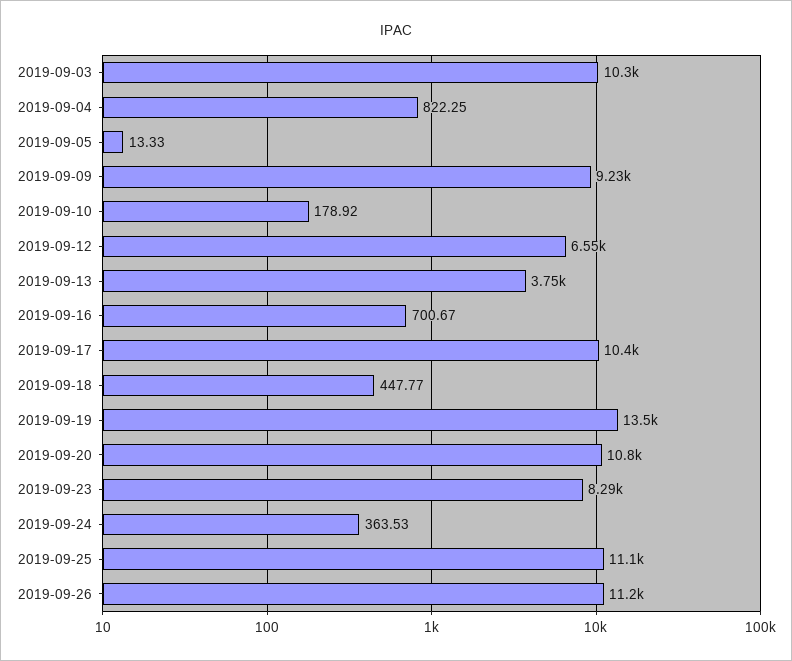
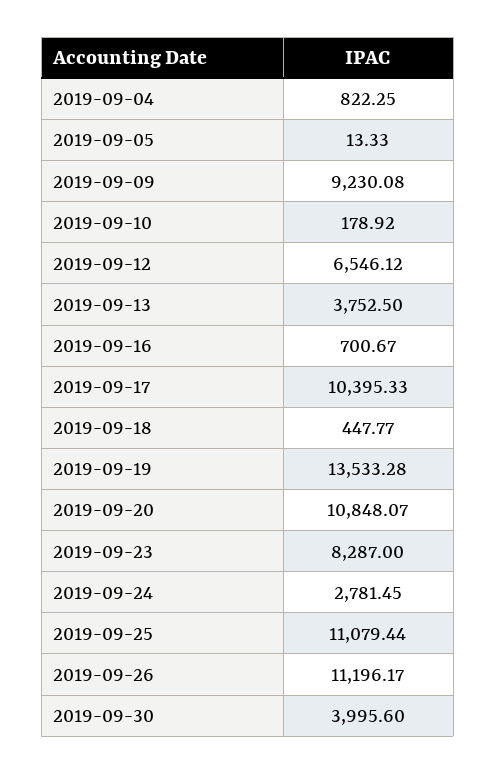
2019-09-03: 10300 -> none
2019-09-24: 363.53 -> 2781.45
2019-09-30: none -> 3995.6

